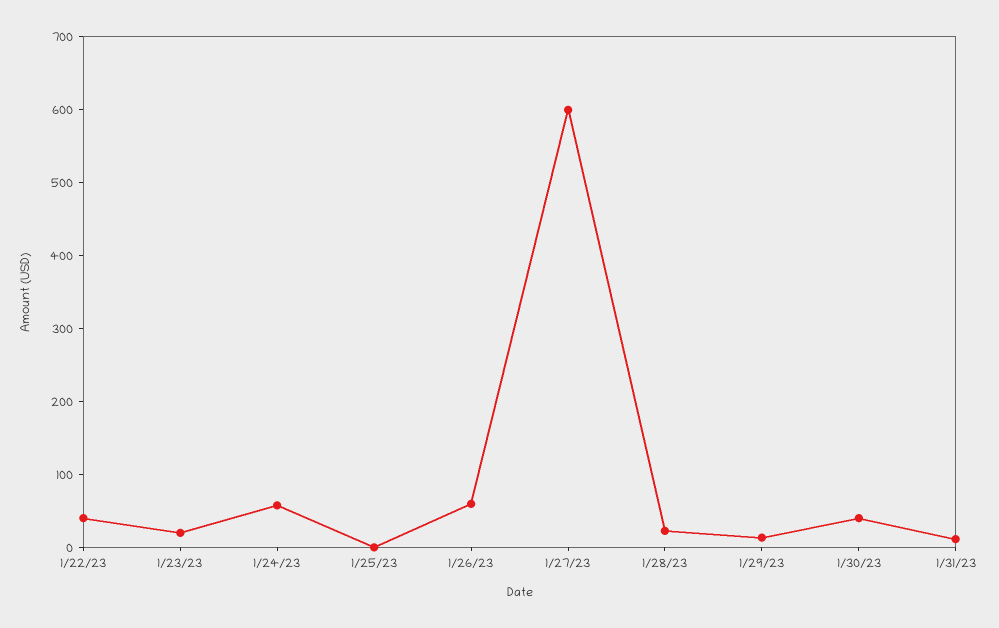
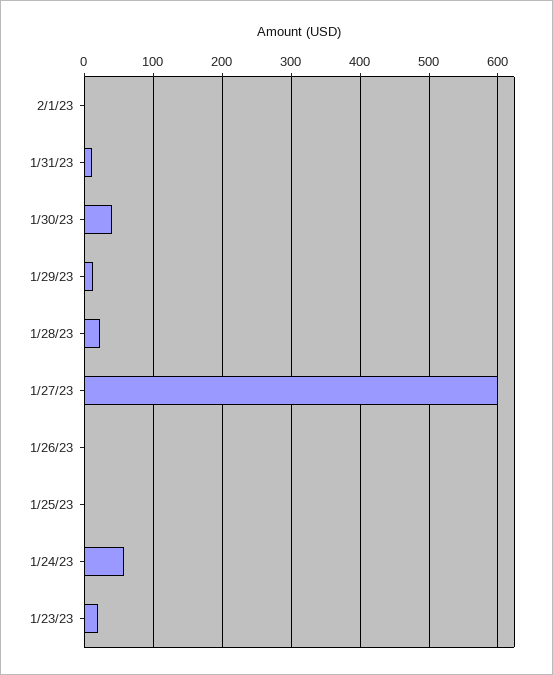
1/22/23: 40 -> none
1/26/23: 60 -> 0
2/1/23: none -> 0

